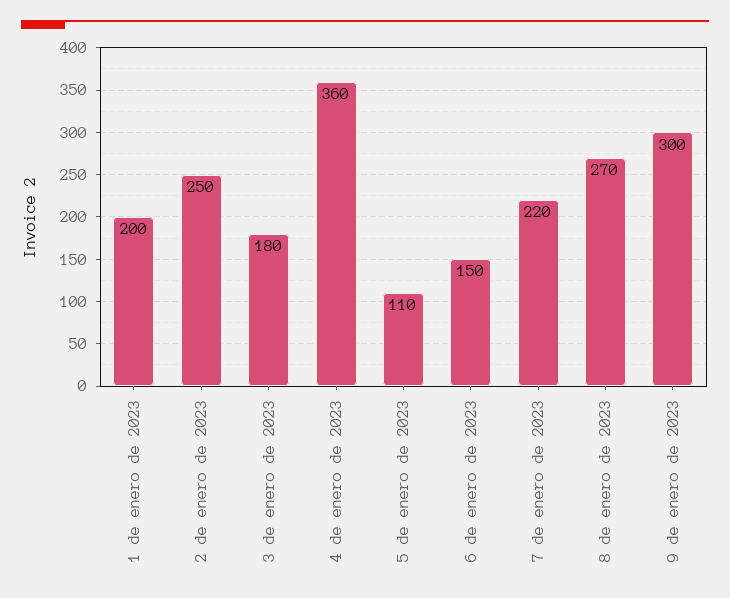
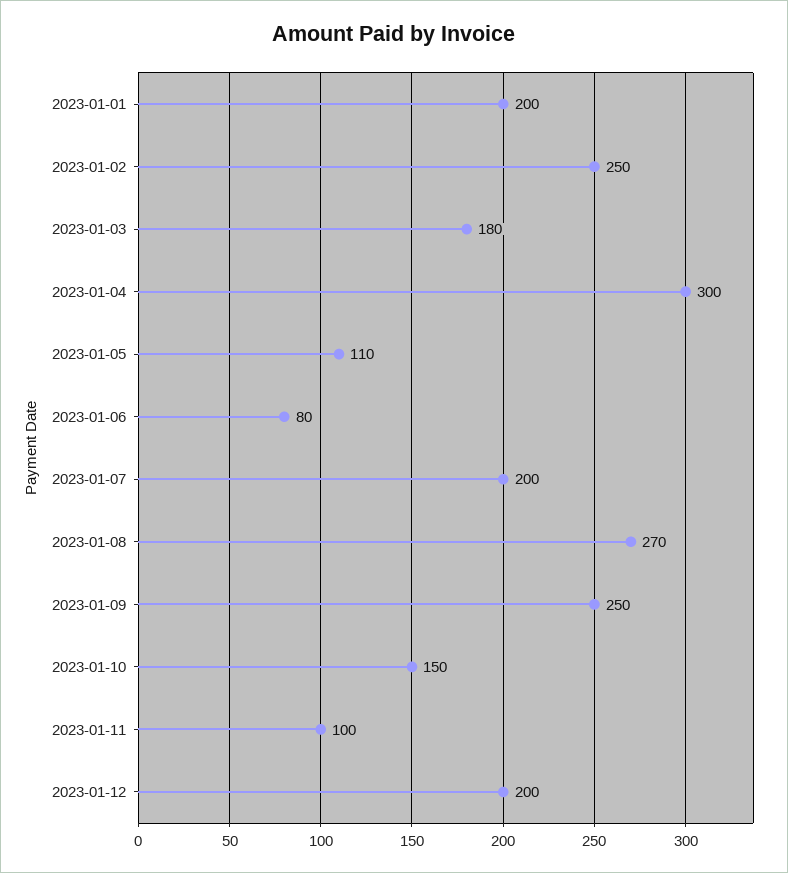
4 de enero de 2023: 360 -> 300
6 de enero de 2023: 150 -> 80
7 de enero de 2023: 220 -> 200
9 de enero de 2023: 300 -> 250
2023-01-10: none -> 150
2023-01-11: none -> 100
2023-01-12: none -> 200

